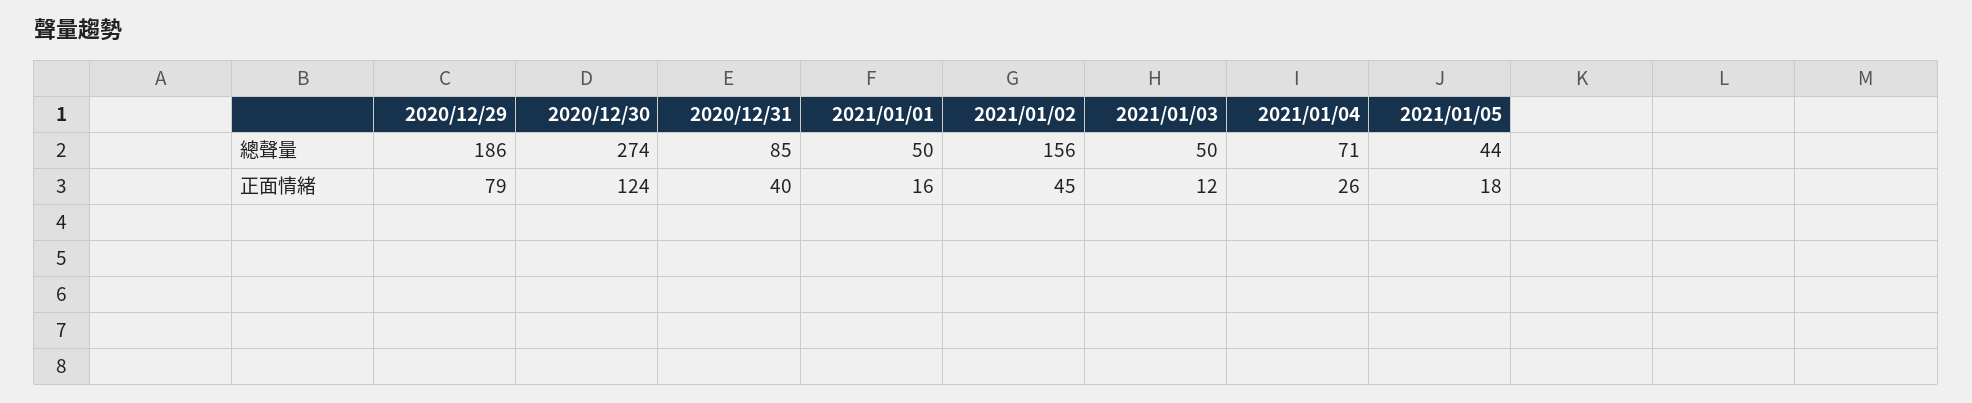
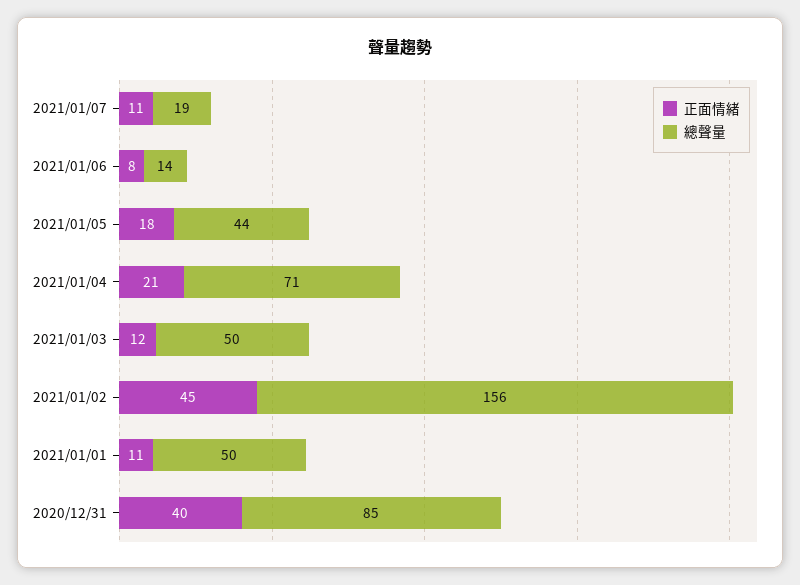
總聲量, 2020/12/29: 186 -> none
總聲量, 2020/12/30: 274 -> none
正面情緒, 2020/12/29: 79 -> none
正面情緒, 2020/12/30: 124 -> none
正面情緒, 2021/01/01: 16 -> 11
正面情緒, 2021/01/04: 26 -> 21
正面情緒, 2021/01/07: none -> 11
總聲量, 2021/01/07: none -> 19
正面情緒, 2021/01/06: none -> 8
總聲量, 2021/01/06: none -> 14

